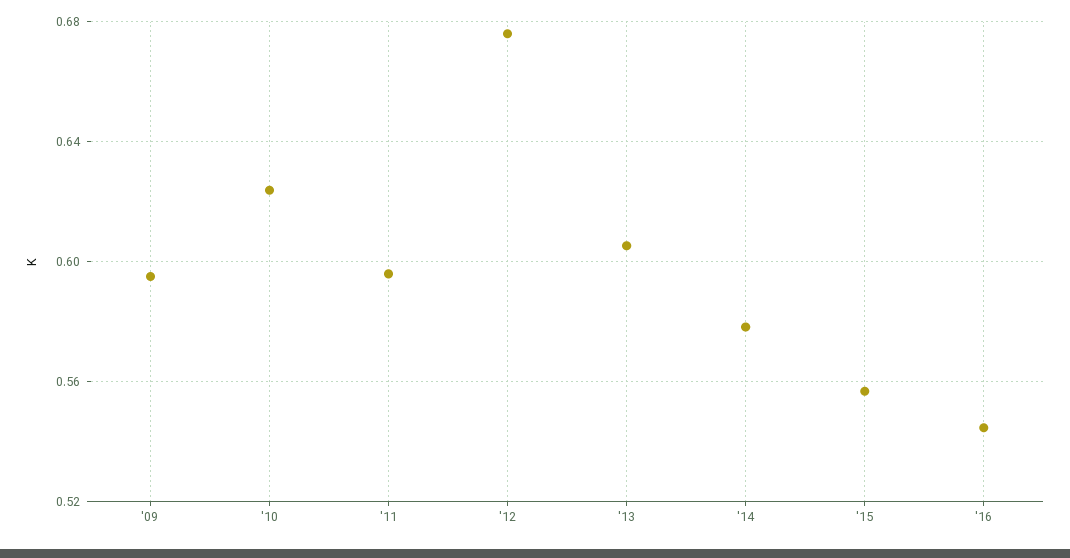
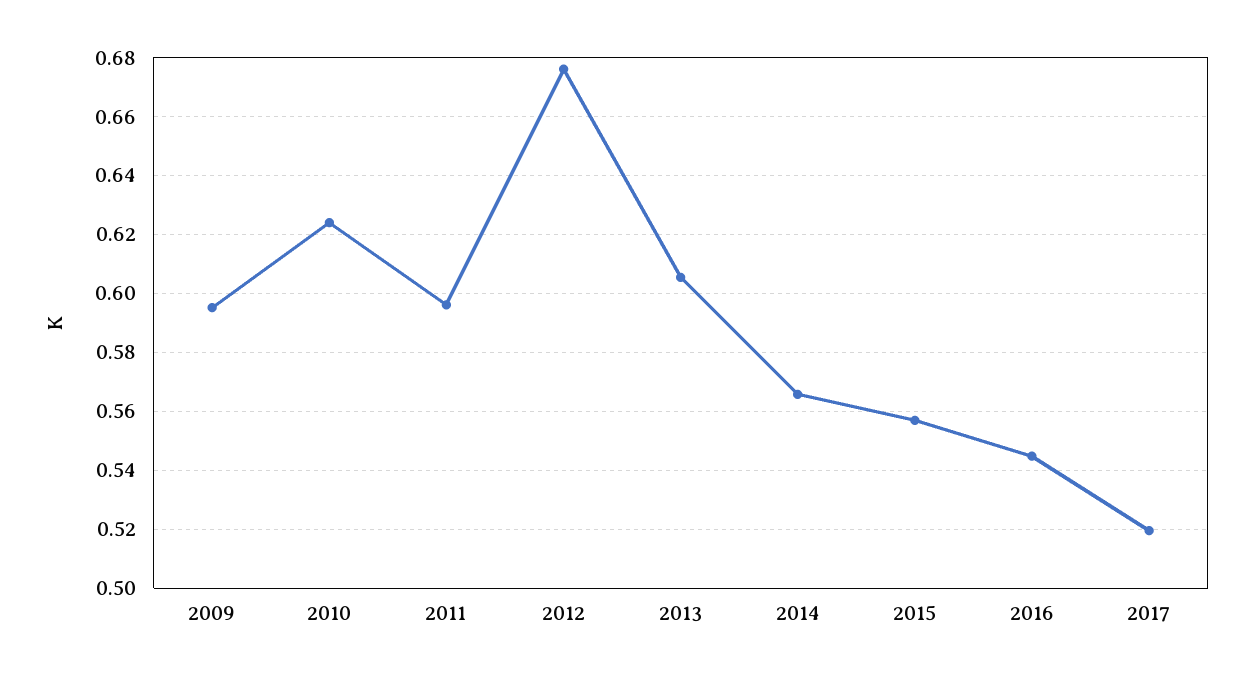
'14: 0.58 -> 0.565
2017: none -> 0.52

